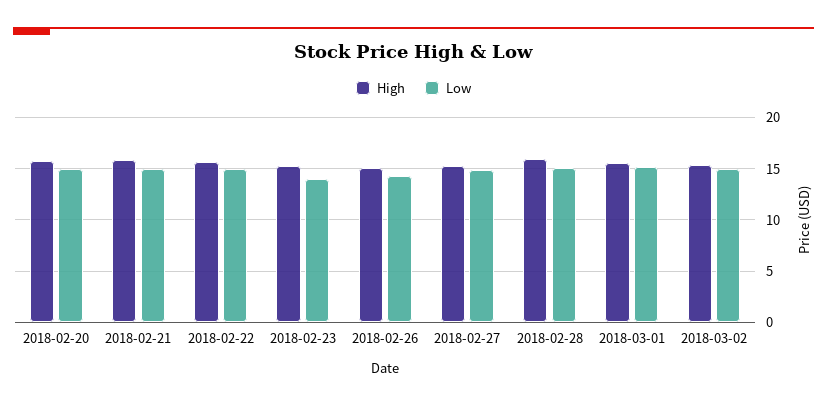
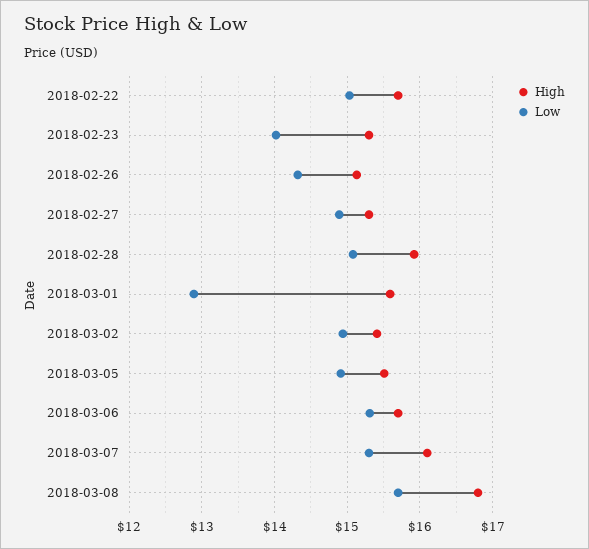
High, 2018-02-20: 16 -> none
Low, 2018-02-20: 15 -> none
High, 2018-02-21: 16 -> none
Low, 2018-02-21: 15 -> none
Low, 2018-03-01: 15 -> 12.9
High, 2018-03-05: none -> 15.5
Low, 2018-03-05: none -> 14.9
High, 2018-03-06: none -> 15.7
Low, 2018-03-06: none -> 15.3
High, 2018-03-07: none -> 16.1
Low, 2018-03-07: none -> 15.3
High, 2018-03-08: none -> 16.8
Low, 2018-03-08: none -> 15.7

